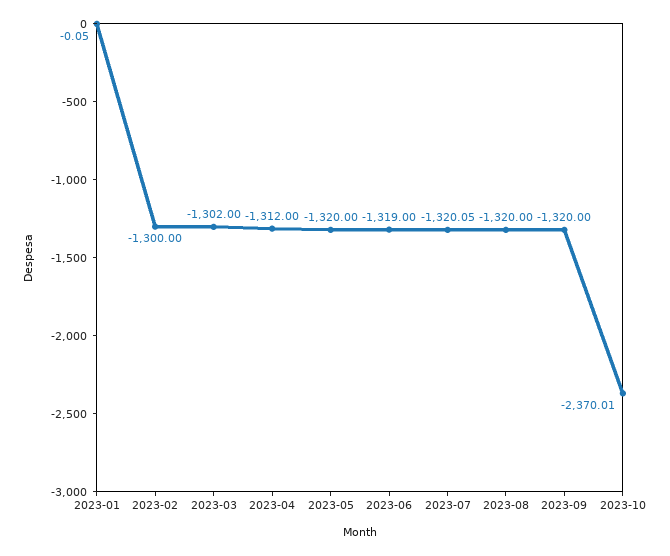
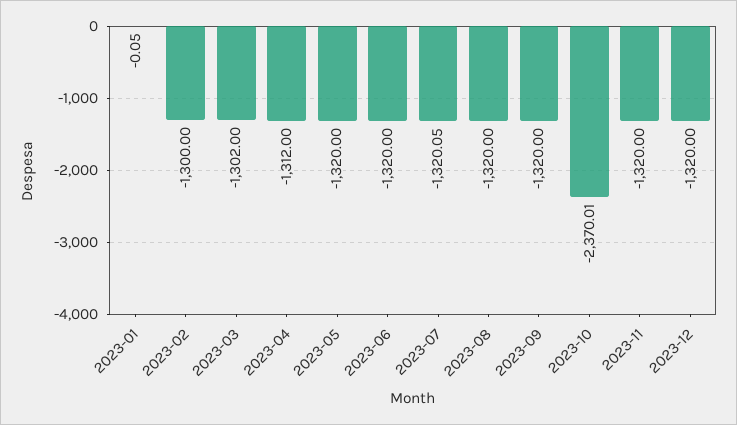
2023-06: -1319 -> -1320
2023-11: none -> -1320
2023-12: none -> -1320

